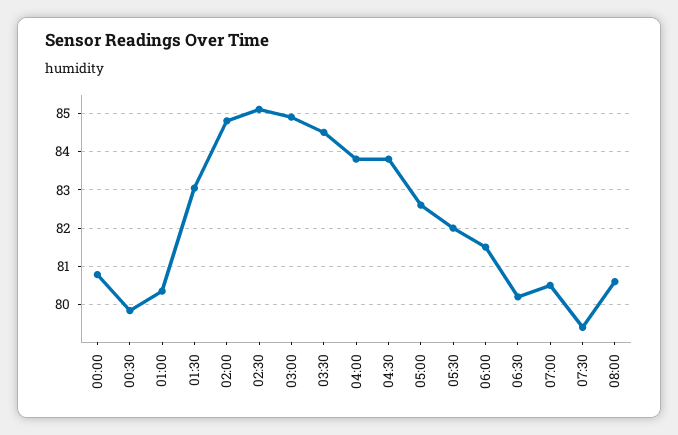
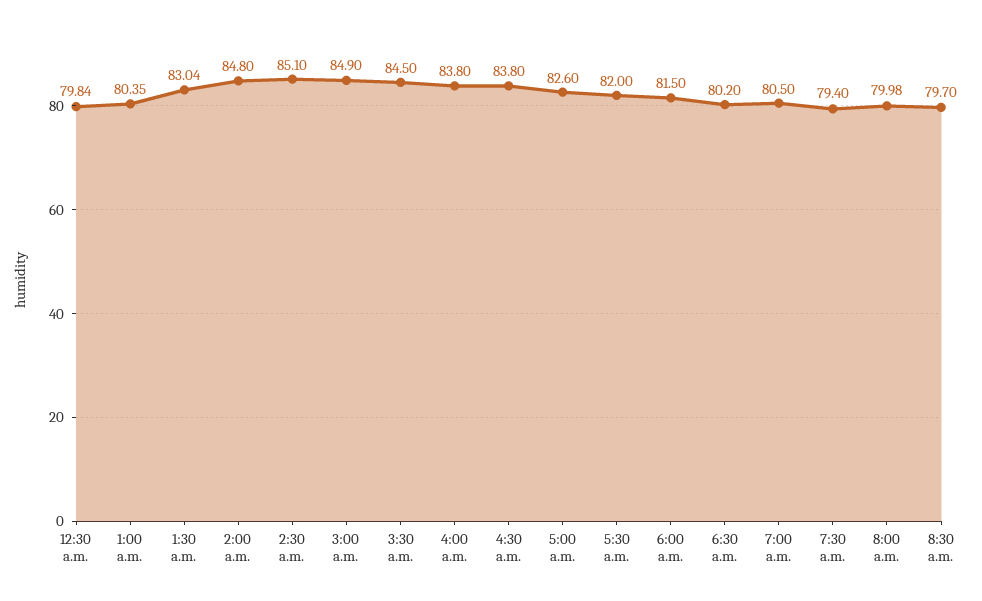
00:00: 80.8 -> none
08:00: 80.6 -> 79.98
8:30 a.m.: none -> 79.7

